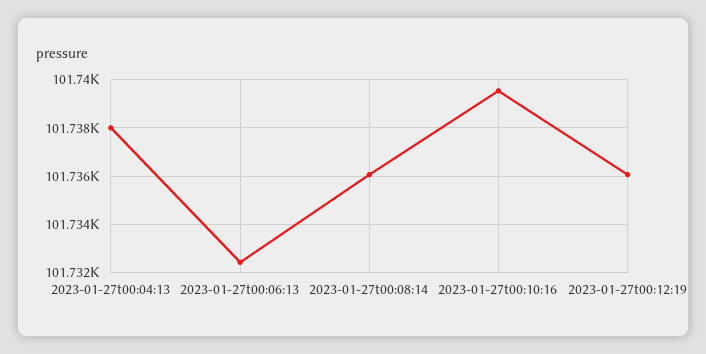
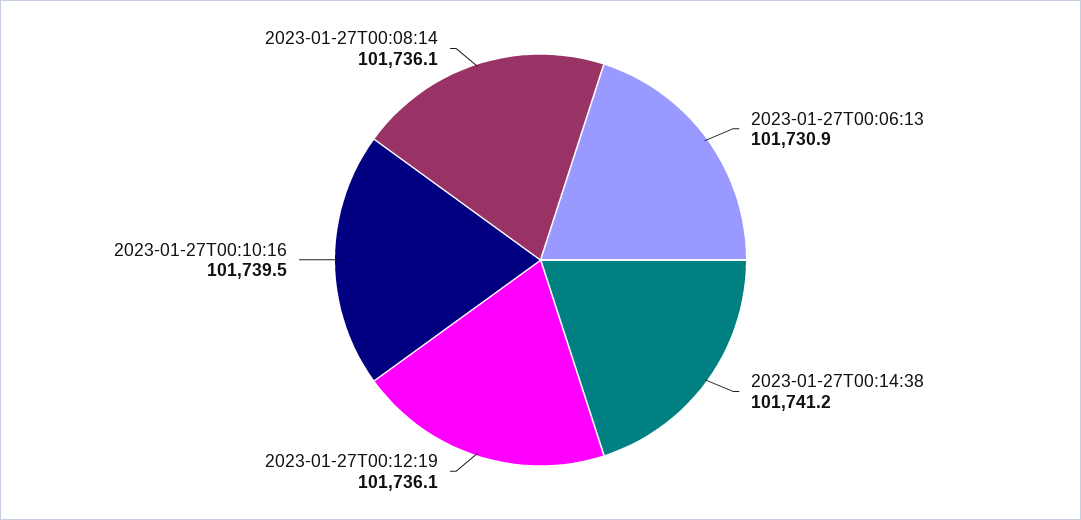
2023-01-27t00:04:13: 101738 -> none
2023-01-27t00:06:13: 101732.5 -> 101730.9
2023-01-27T00:14:38: none -> 101741.2

